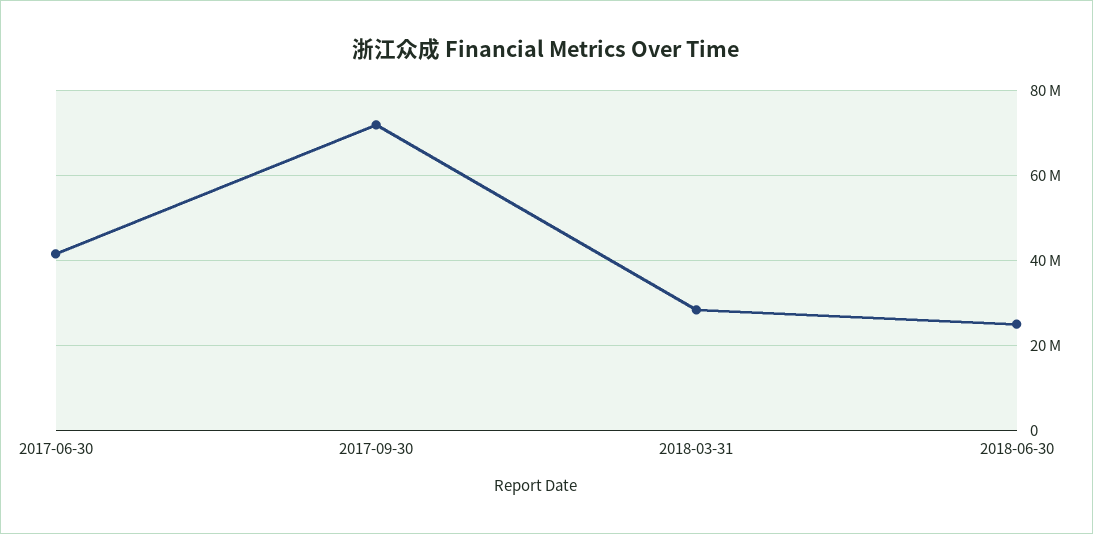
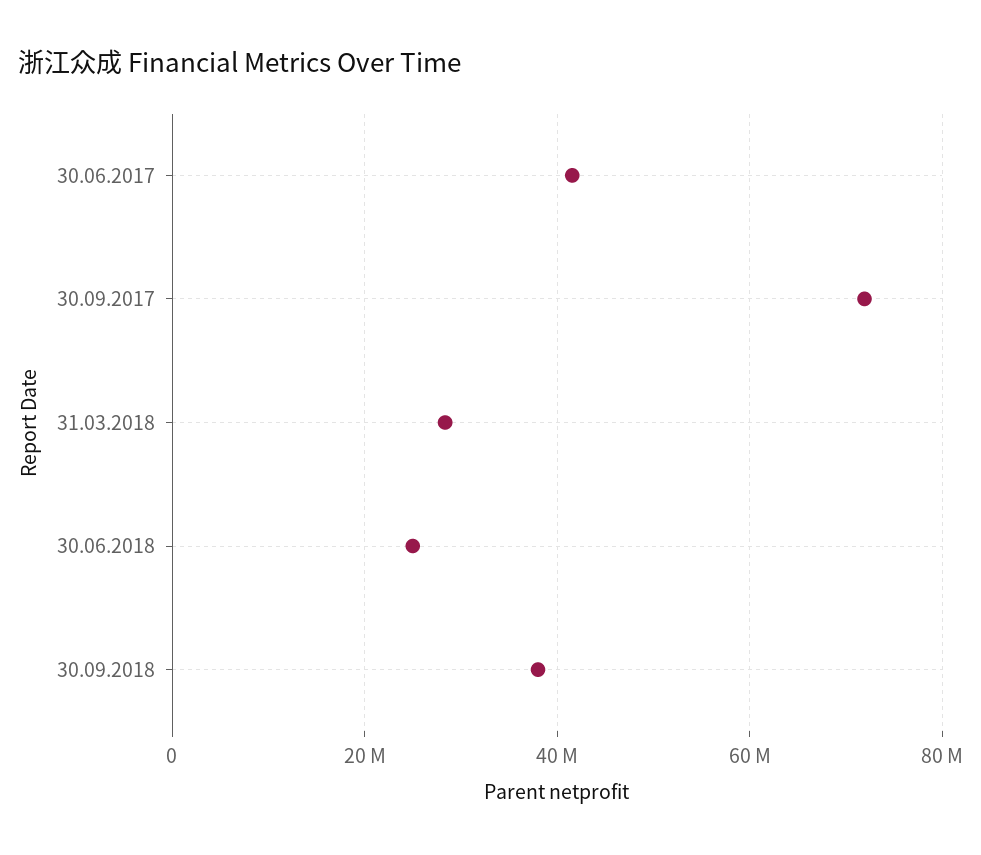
30.09.2018: none -> 38000000

